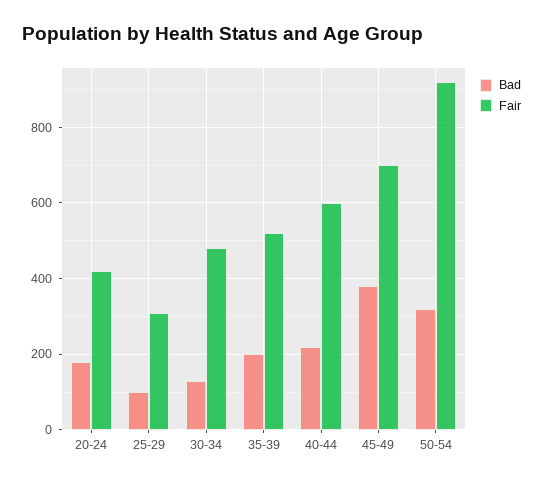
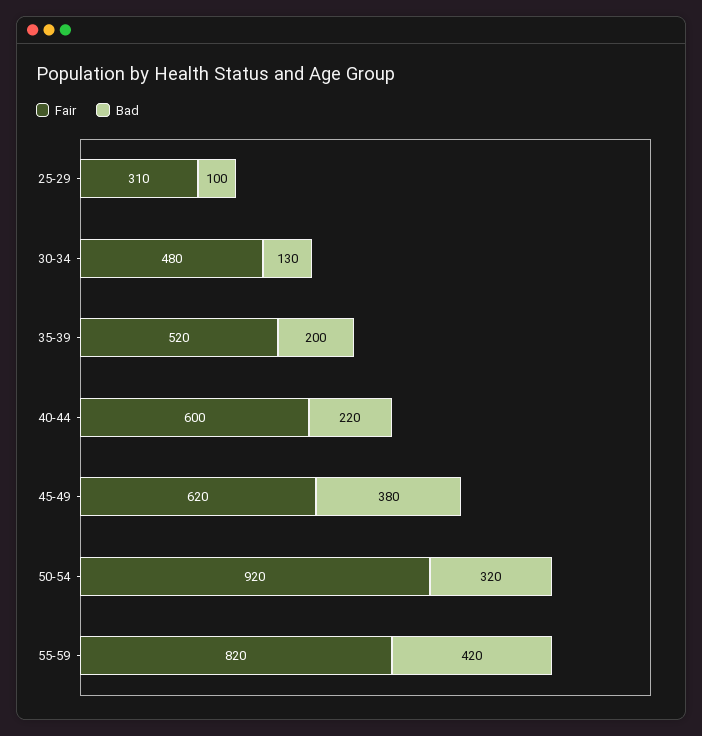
Bad, 20-24: 180 -> none
Fair, 20-24: 420 -> none
Fair, 45-49: 700 -> 620
Fair, 55-59: none -> 820
Bad, 55-59: none -> 420

